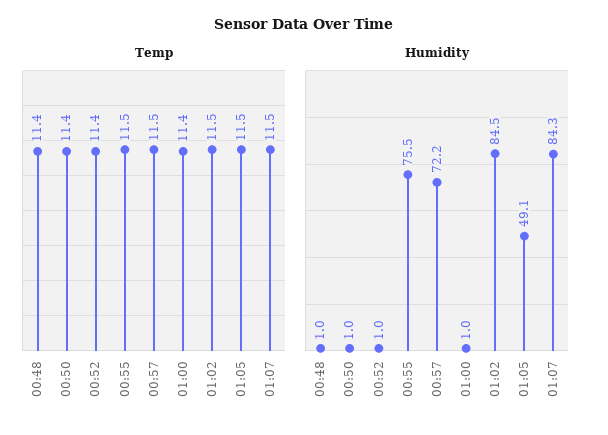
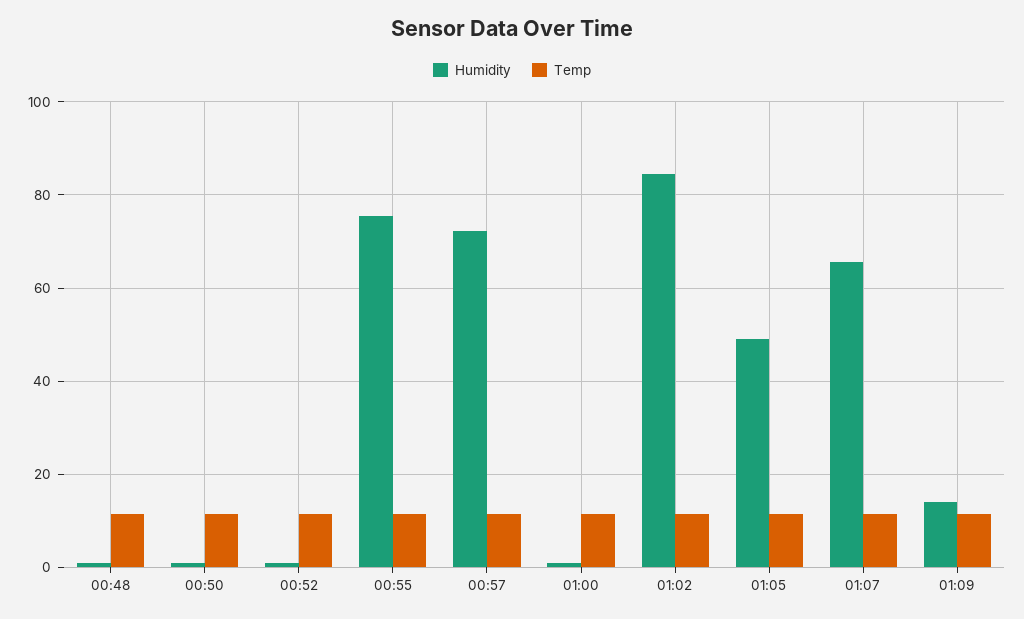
Humidity, 01:07: 84.3 -> 66
Humidity, 01:09: none -> 14
Temp, 01:09: none -> 12

